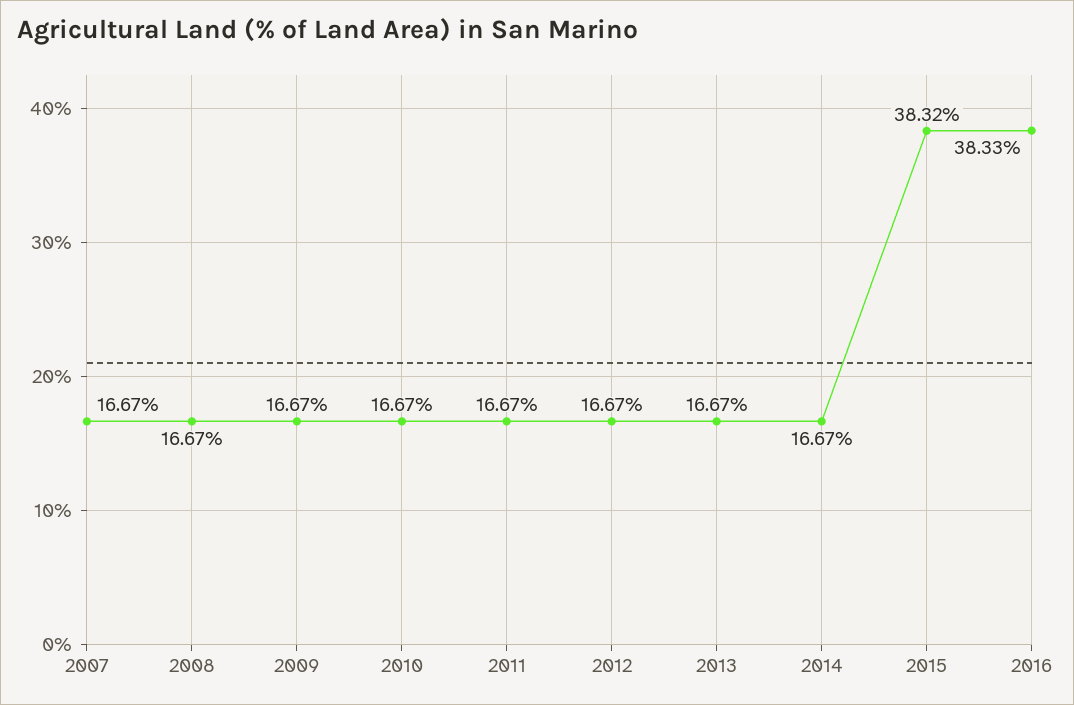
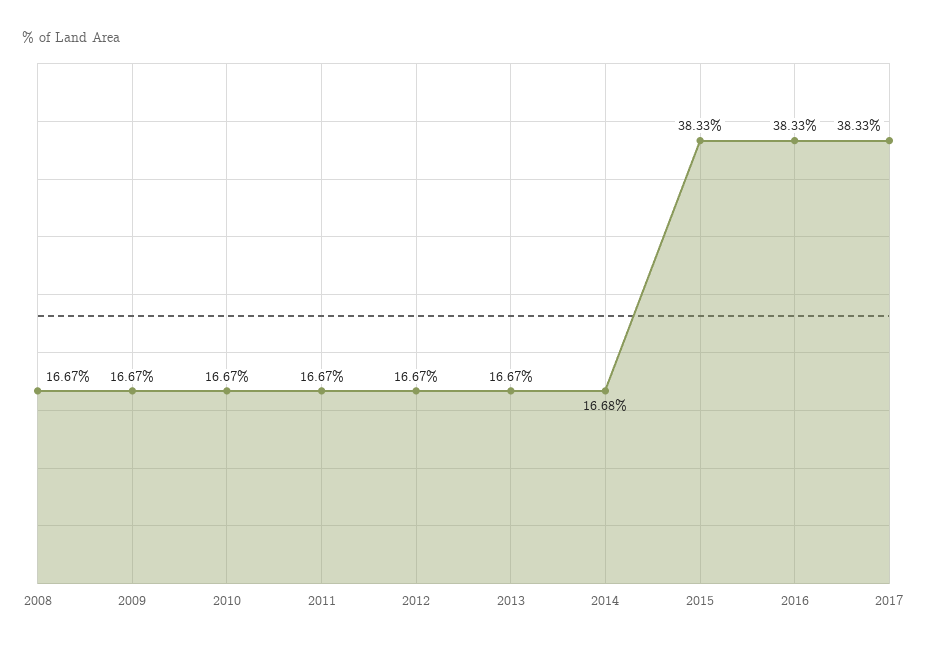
2007: 16.67 -> none
2014: 16.67 -> 16.68
2015: 38.32 -> 38.33
2017: none -> 38.33

